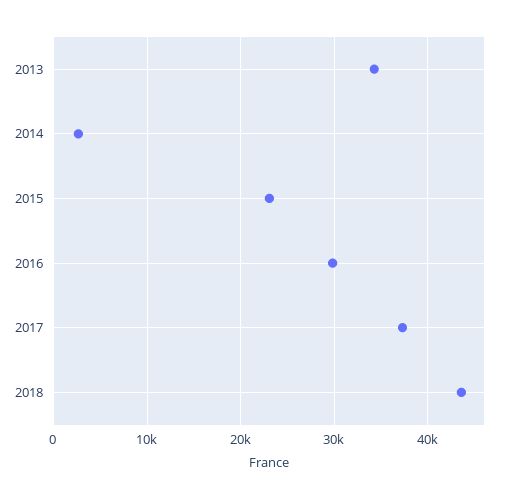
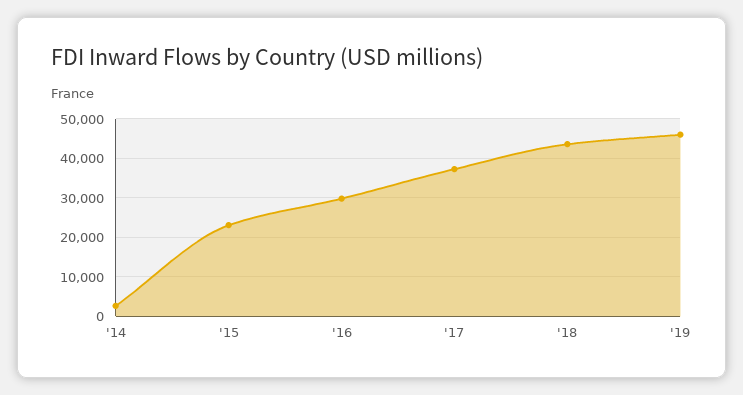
2013: 34000 -> none
'19: none -> 46000

